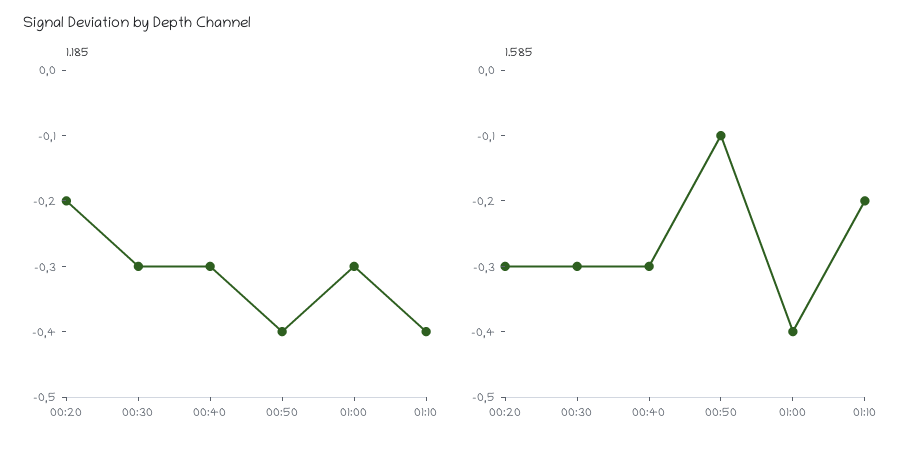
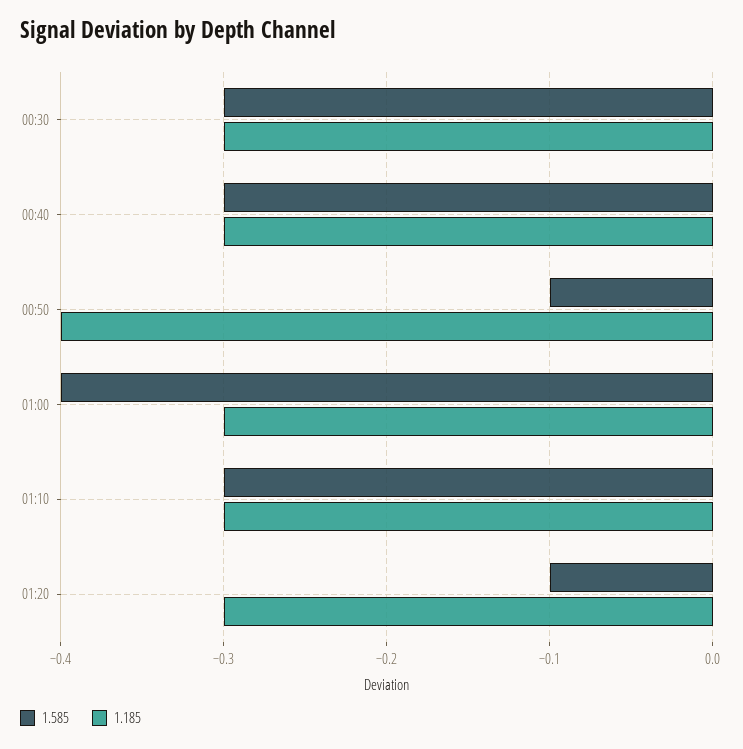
1.185, 00:20: -0.2 -> none
1.185, 01:10: -0.4 -> -0.3
1.585, 00:20: -0.3 -> none
1.585, 01:10: -0.2 -> -0.3
1.585, 01:20: none -> -0.1
1.185, 01:20: none -> -0.3

